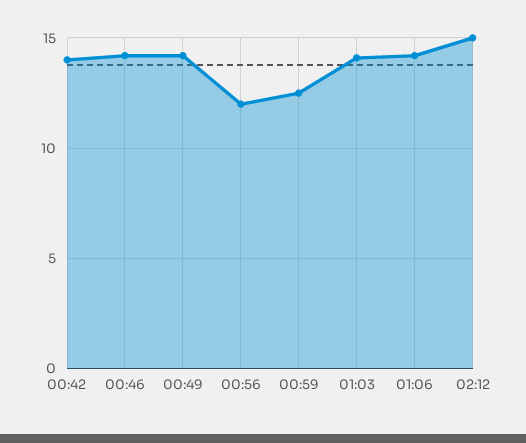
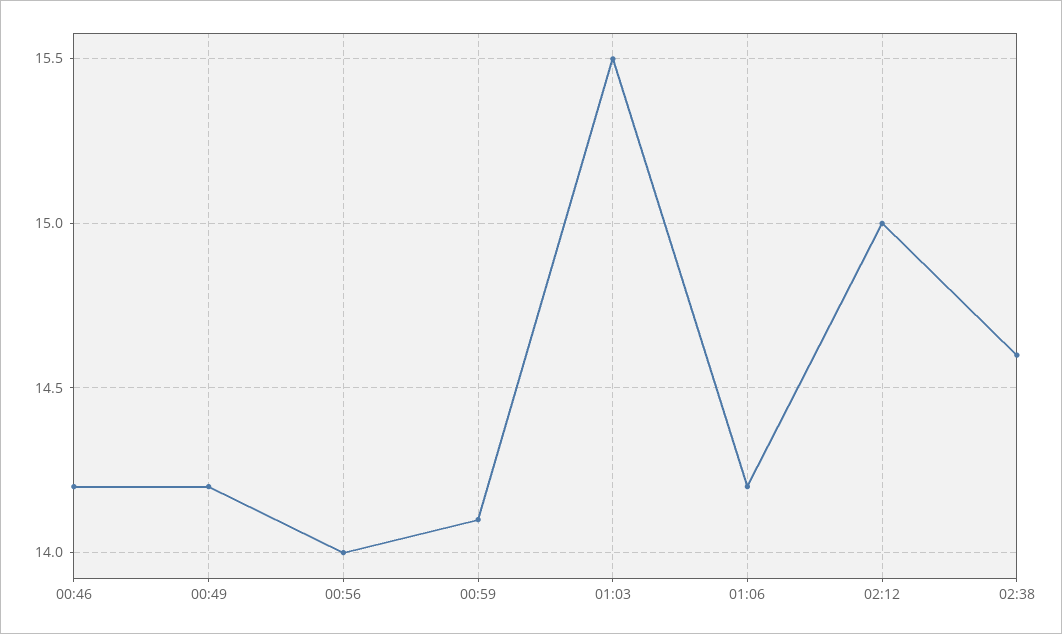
00:42: 14 -> none
00:56: 12 -> 14
00:59: 12.5 -> 14.1
01:03: 14 -> 15.5
02:38: none -> 14.6

